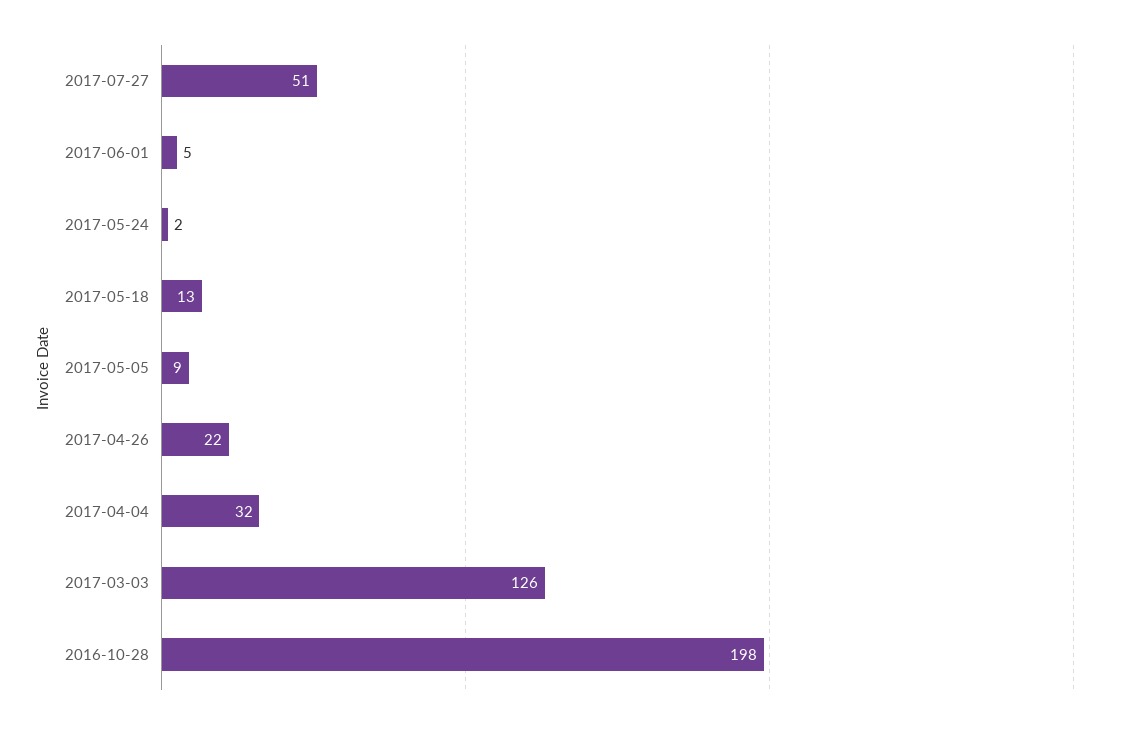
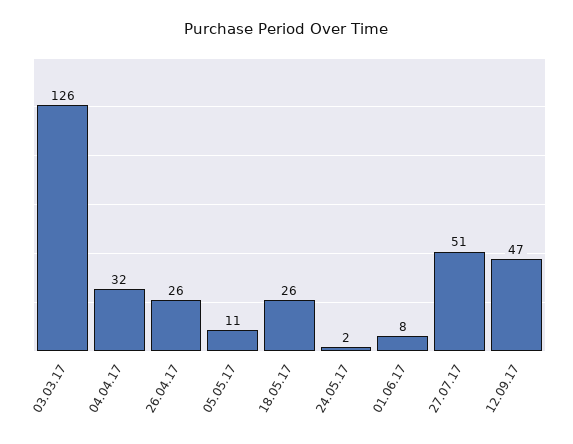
2017-06-01: 5 -> 8
2017-05-18: 13 -> 26
2017-05-05: 9 -> 11
2017-04-26: 22 -> 26
2016-10-28: 198 -> none
12.09.17: none -> 47

